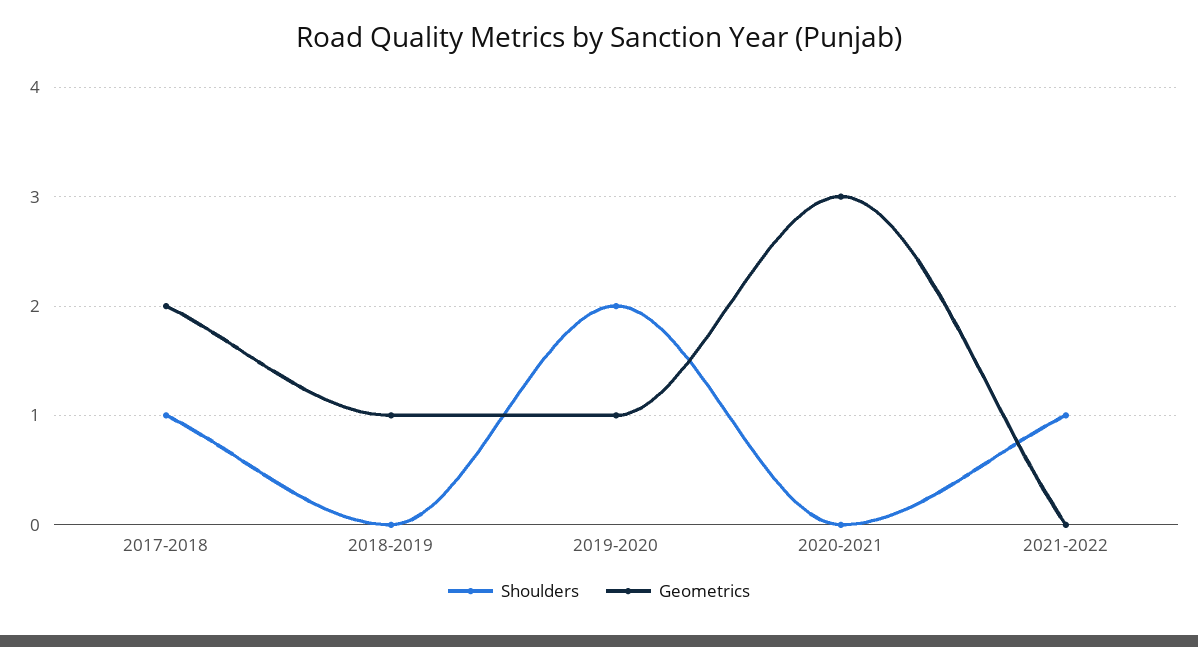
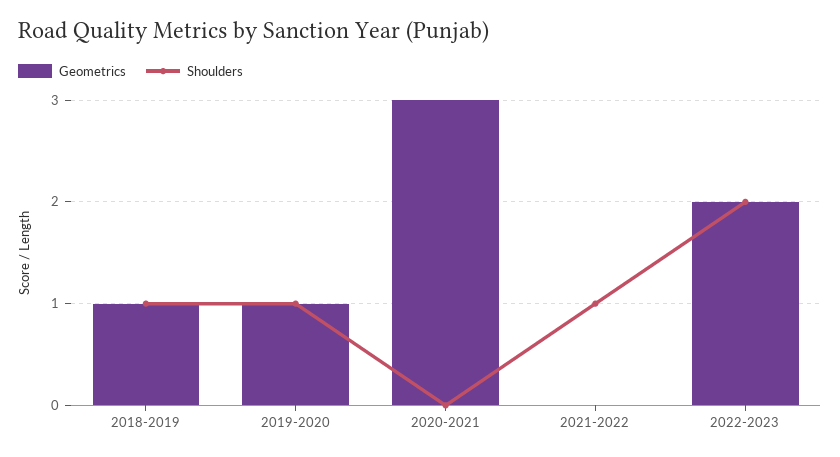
Shoulders, 2017-2018: 1 -> none
Geometrics, 2017-2018: 2 -> none
Shoulders, 2018-2019: 0 -> 1
Shoulders, 2019-2020: 2 -> 1
Geometrics, 2022-2023: none -> 2
Shoulders, 2022-2023: none -> 2

